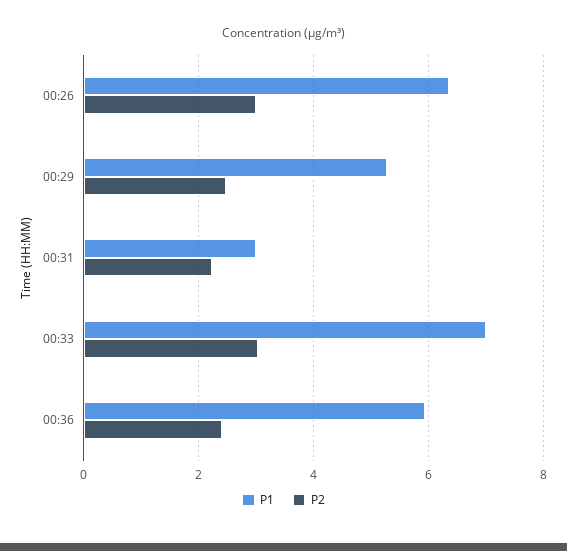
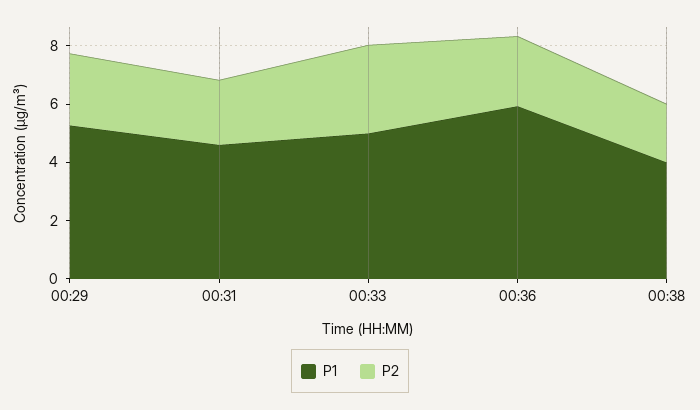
P1, 00:26: 6.4 -> none
P2, 00:26: 3 -> none
P1, 00:31: 3 -> 4.5
P1, 00:33: 7 -> 5
P1, 00:38: none -> 4
P2, 00:38: none -> 2

